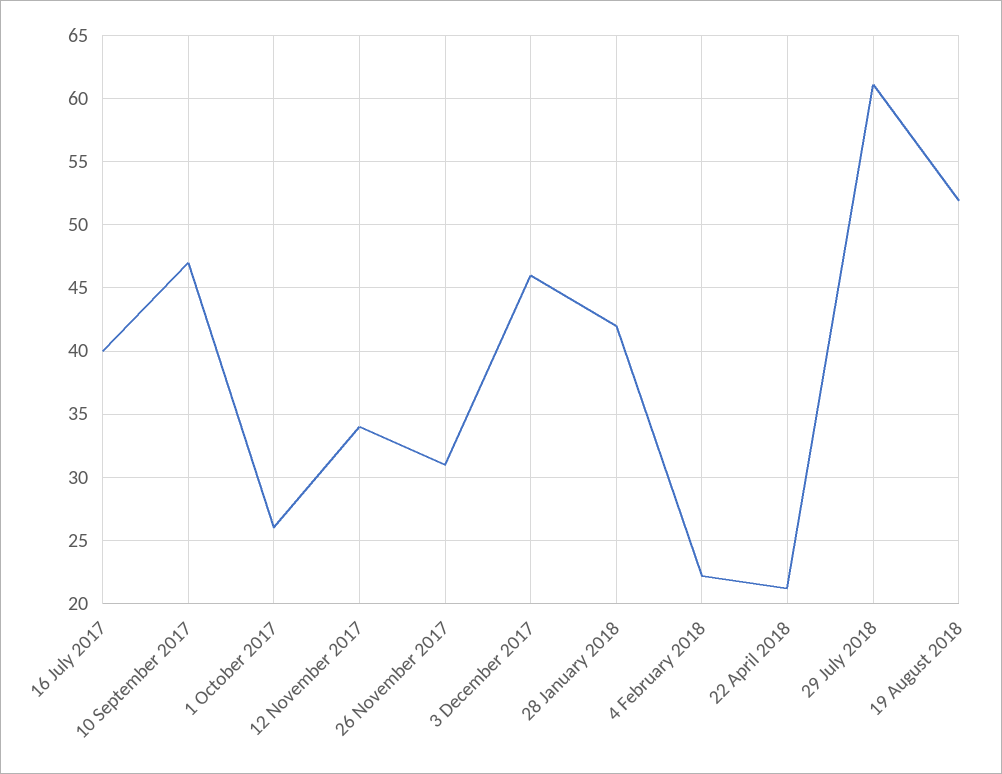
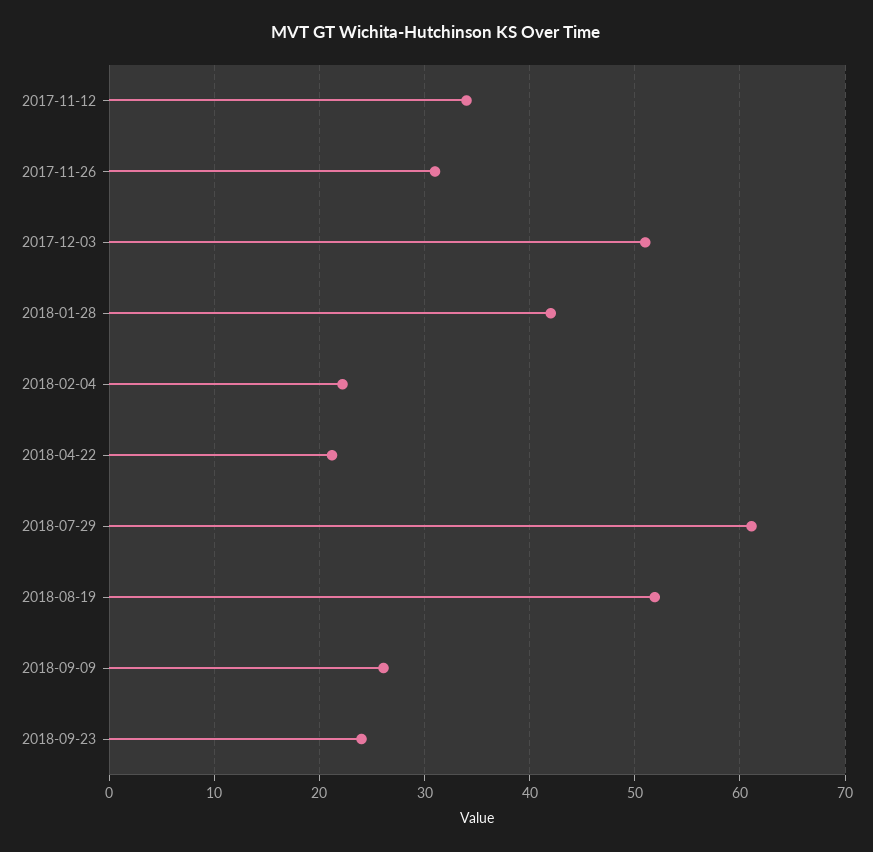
16 July 2017: 40 -> none
10 September 2017: 47 -> none
1 October 2017: 26 -> none
3 December 2017: 46 -> 51
2018-09-09: none -> 26
2018-09-23: none -> 24

